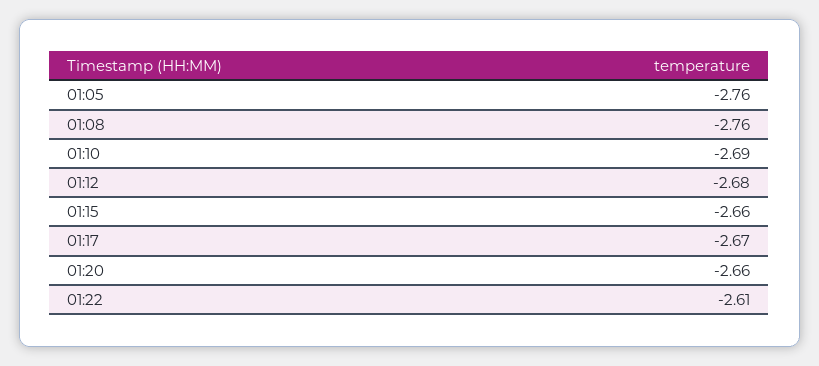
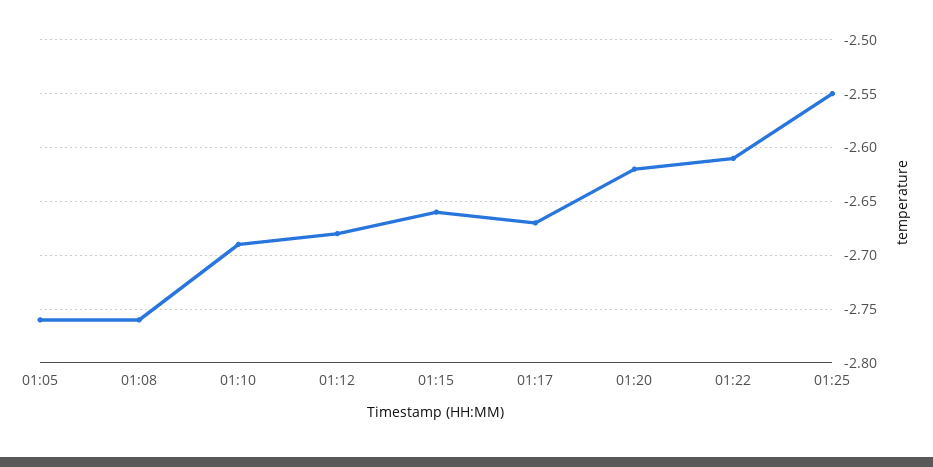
01:20: -2.66 -> -2.62
01:25: none -> -2.55

